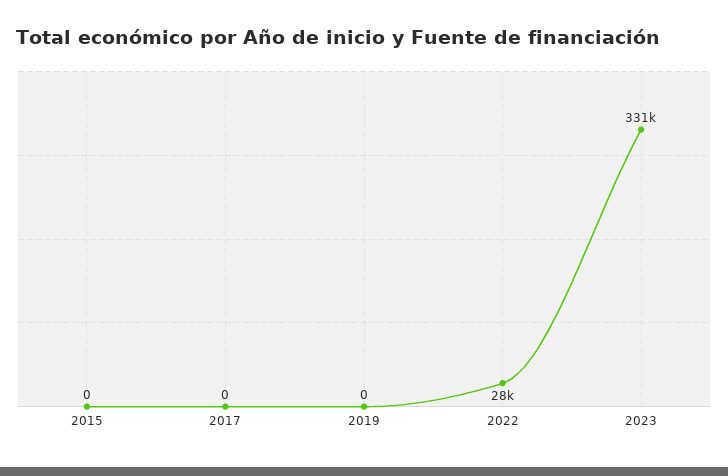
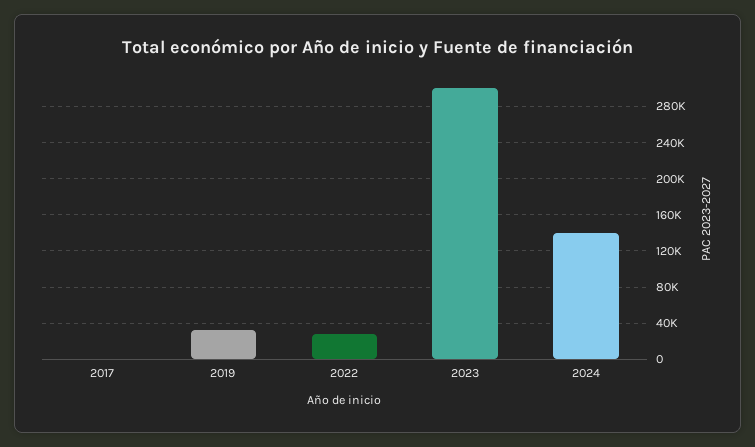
2015: 0 -> none
2019: 0 -> 30000
2023: 331000 -> 300000
2024: none -> 140000

